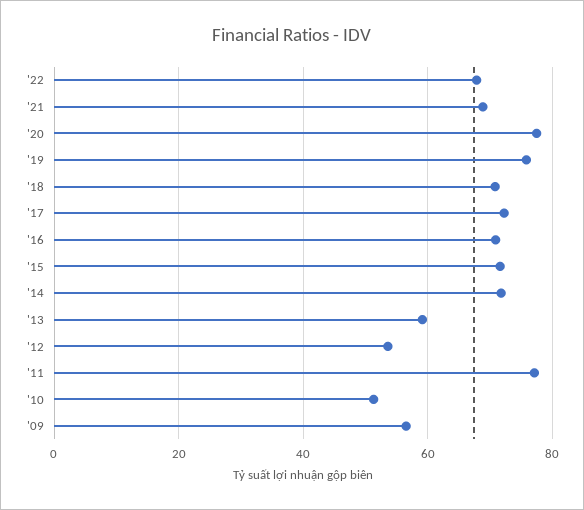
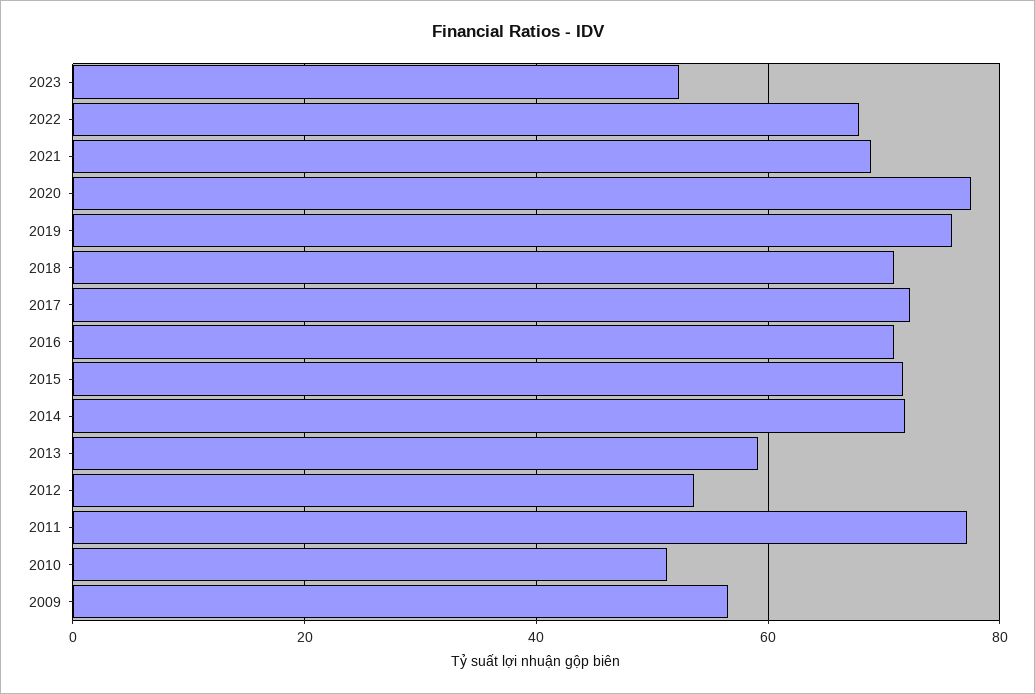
2023: none -> 52

